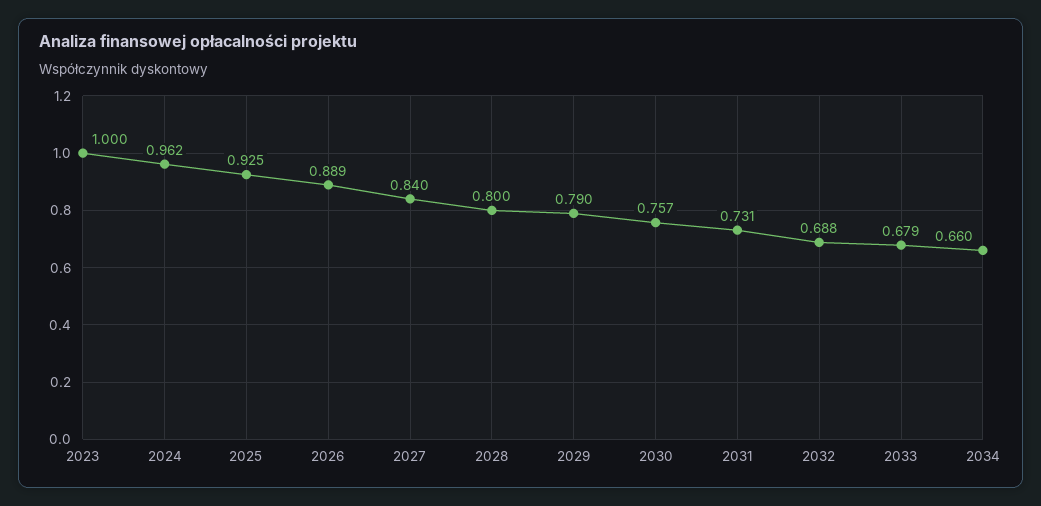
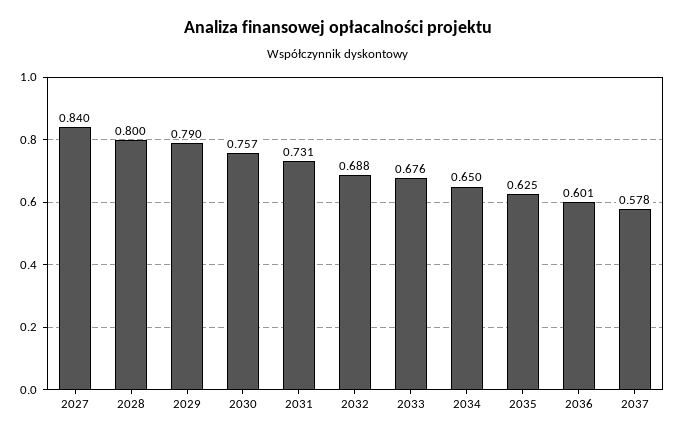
2023: 1 -> none
2024: 0.962 -> none
2025: 0.925 -> none
2026: 0.889 -> none
2033: 0.679 -> 0.676
2034: 0.66 -> 0.65
2035: none -> 0.625
2036: none -> 0.601
2037: none -> 0.578

